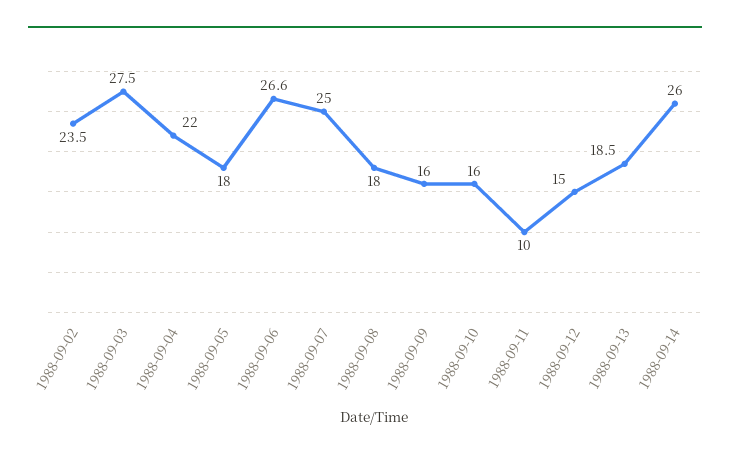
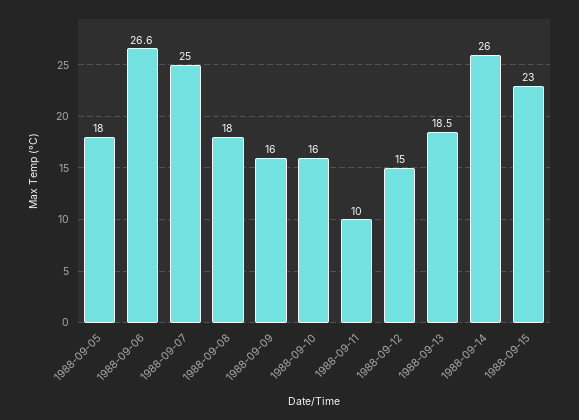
1988-09-02: 23.5 -> none
1988-09-03: 27.5 -> none
1988-09-04: 22 -> none
1988-09-15: none -> 23

